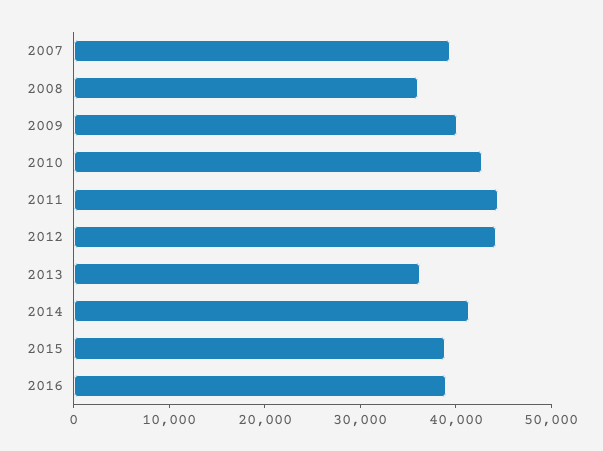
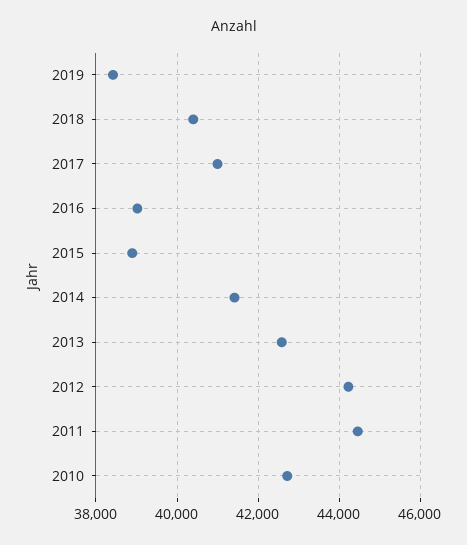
2007: 40000 -> none
2008: 36000 -> none
2009: 40000 -> none
2013: 36000 -> 42600
2019: none -> 38400
2018: none -> 40400
2017: none -> 41000

